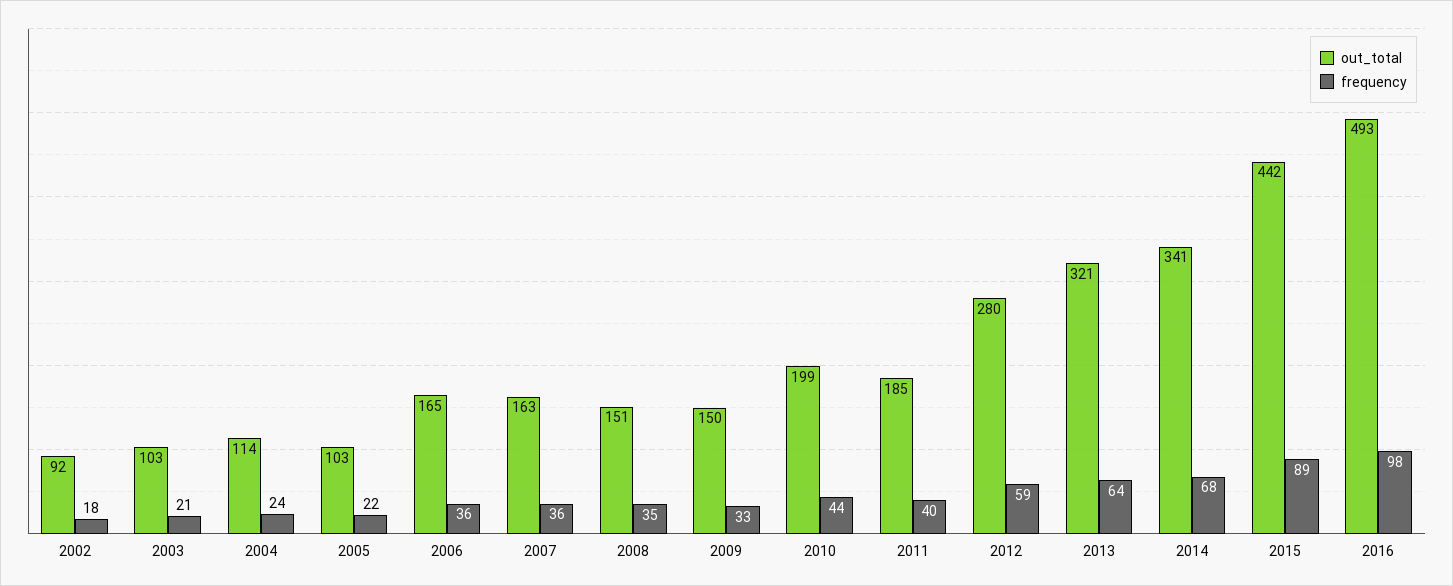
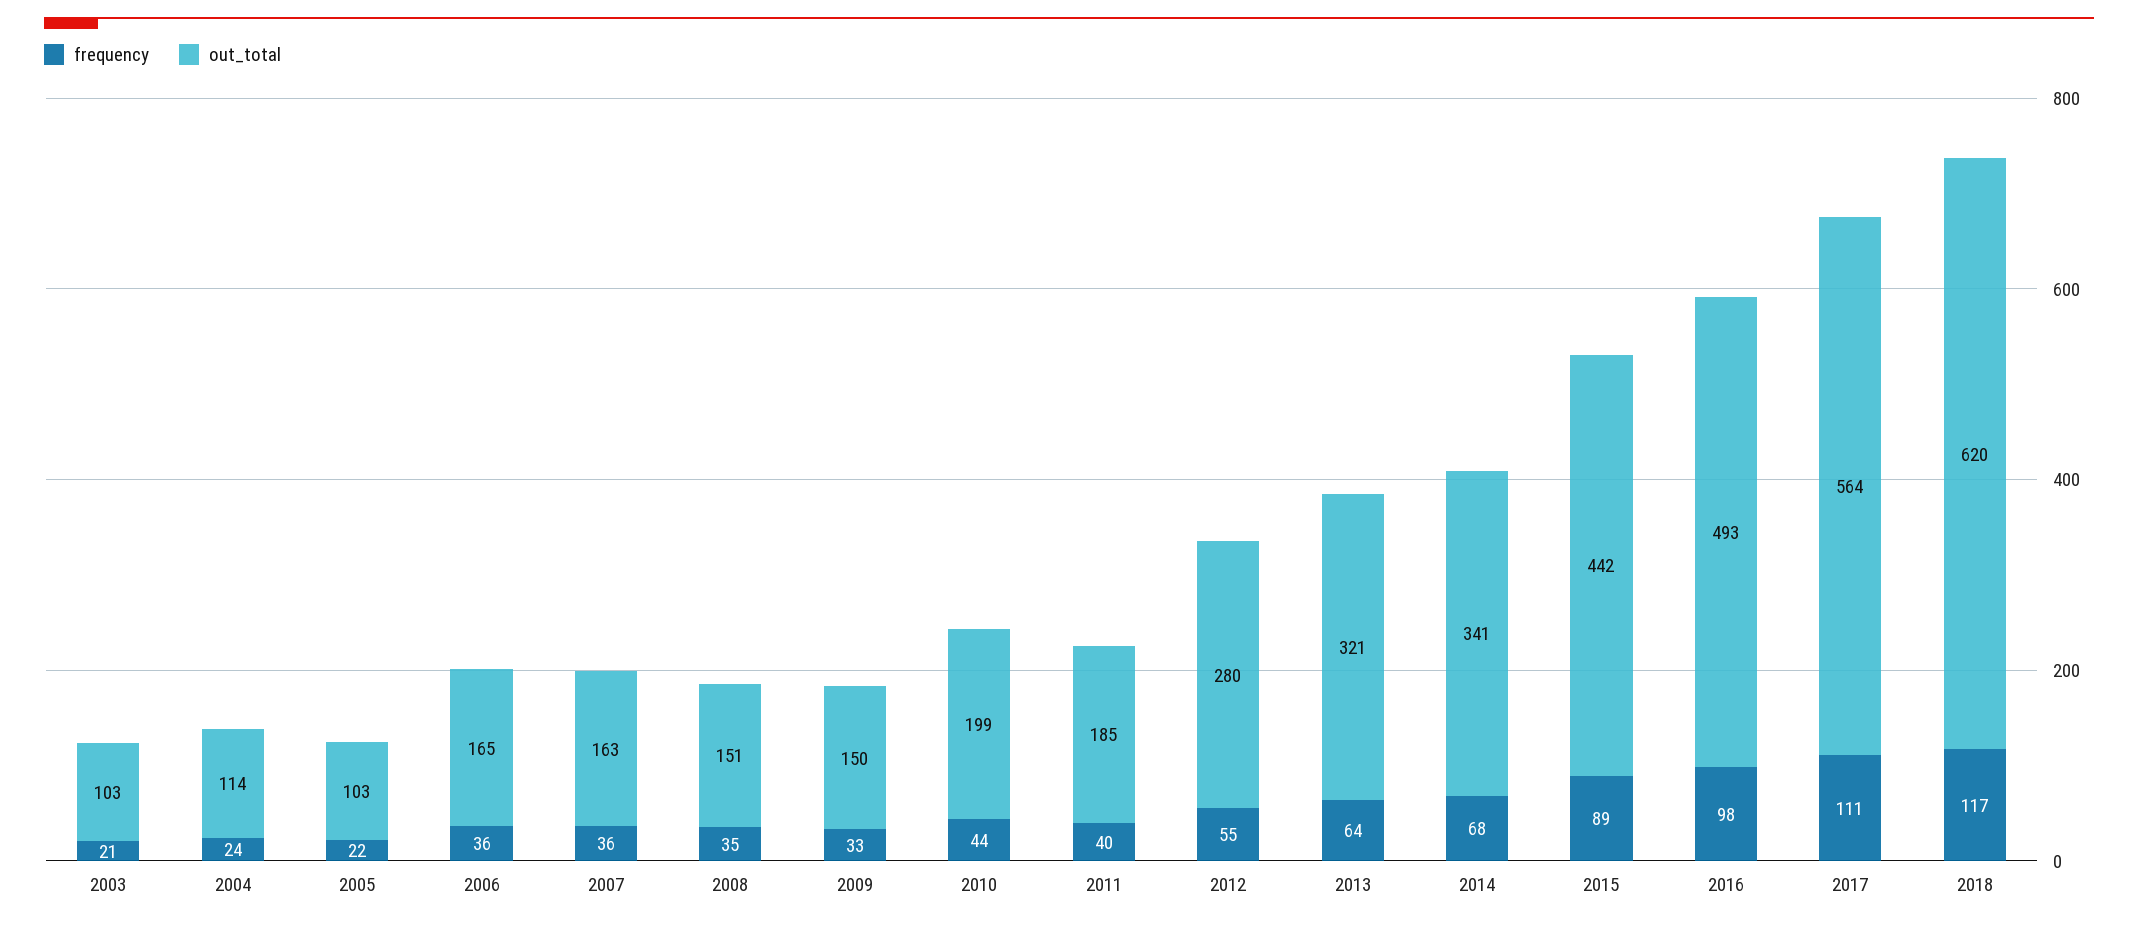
out_total, 2002: 92 -> none
frequency, 2002: 18 -> none
frequency, 2012: 59 -> 55
frequency, 2017: none -> 111
out_total, 2017: none -> 564
frequency, 2018: none -> 117
out_total, 2018: none -> 620

